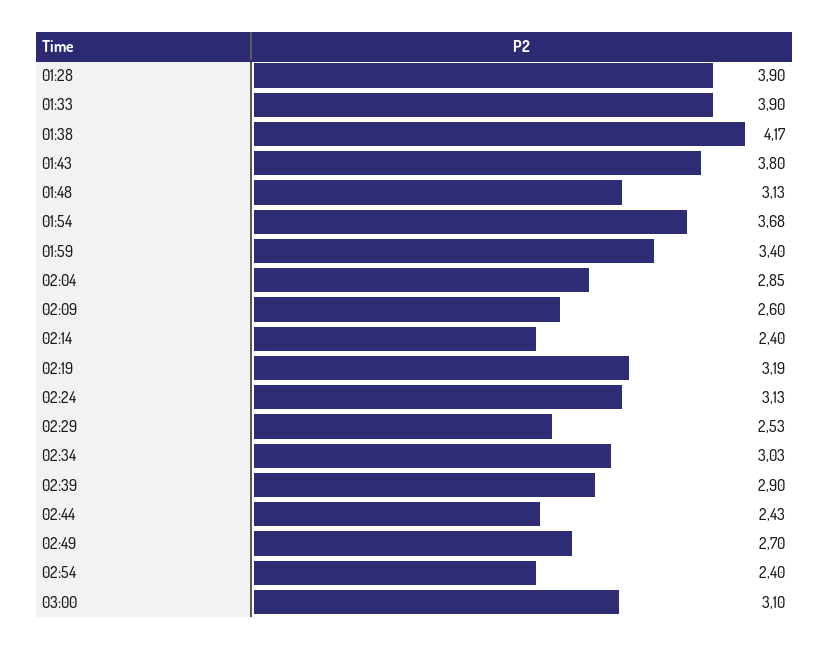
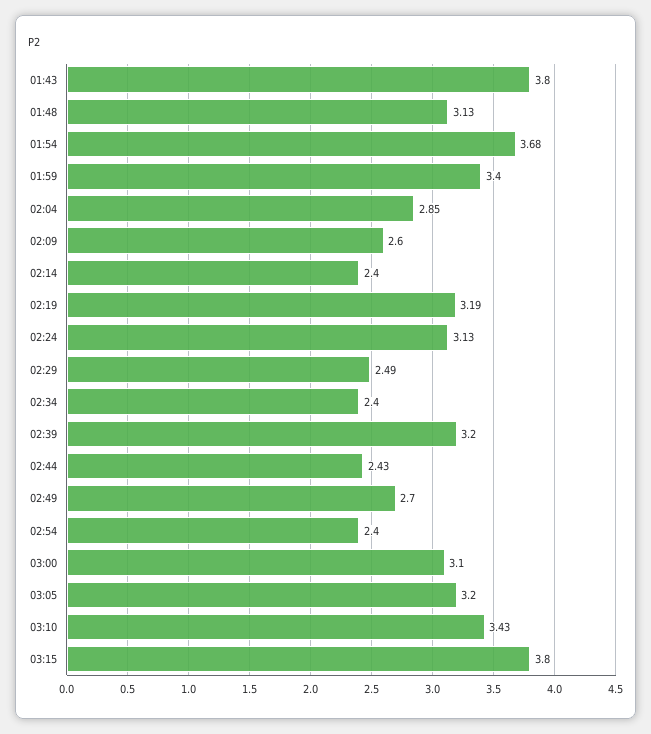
01:28: 3.9 -> none
01:33: 3.9 -> none
01:38: 4.17 -> none
02:29: 2.53 -> 2.49
02:34: 3.03 -> 2.4
02:39: 2.9 -> 3.2
03:05: none -> 3.2
03:10: none -> 3.43
03:15: none -> 3.8

